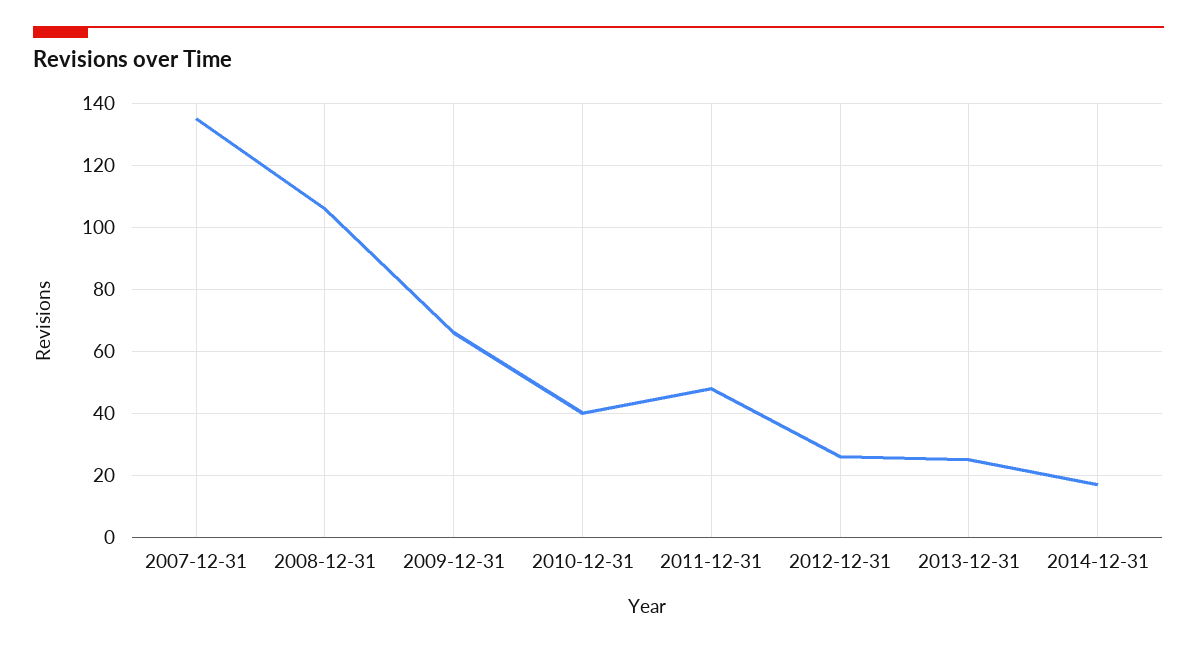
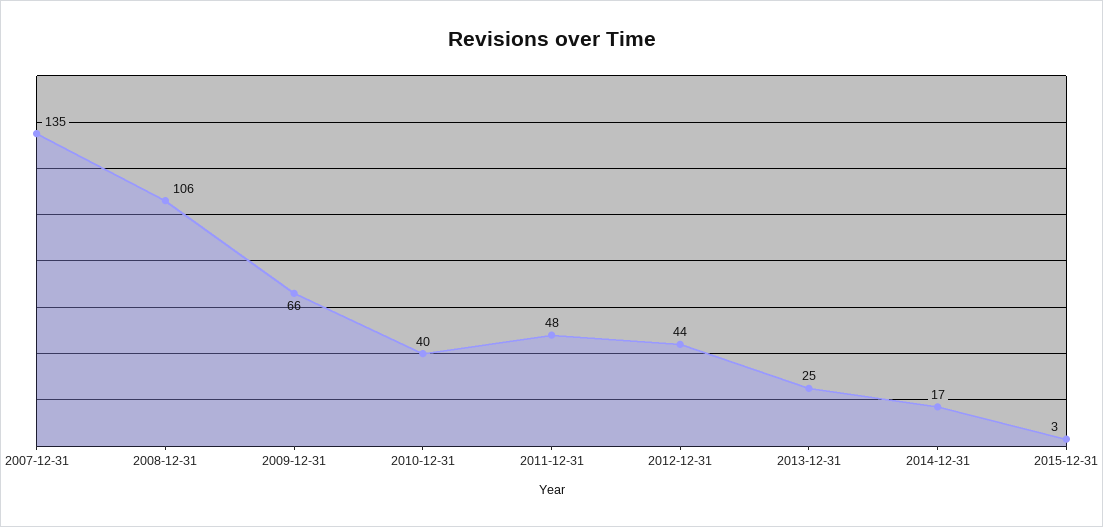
2012-12-31: 25 -> 44
2015-12-31: none -> 3

